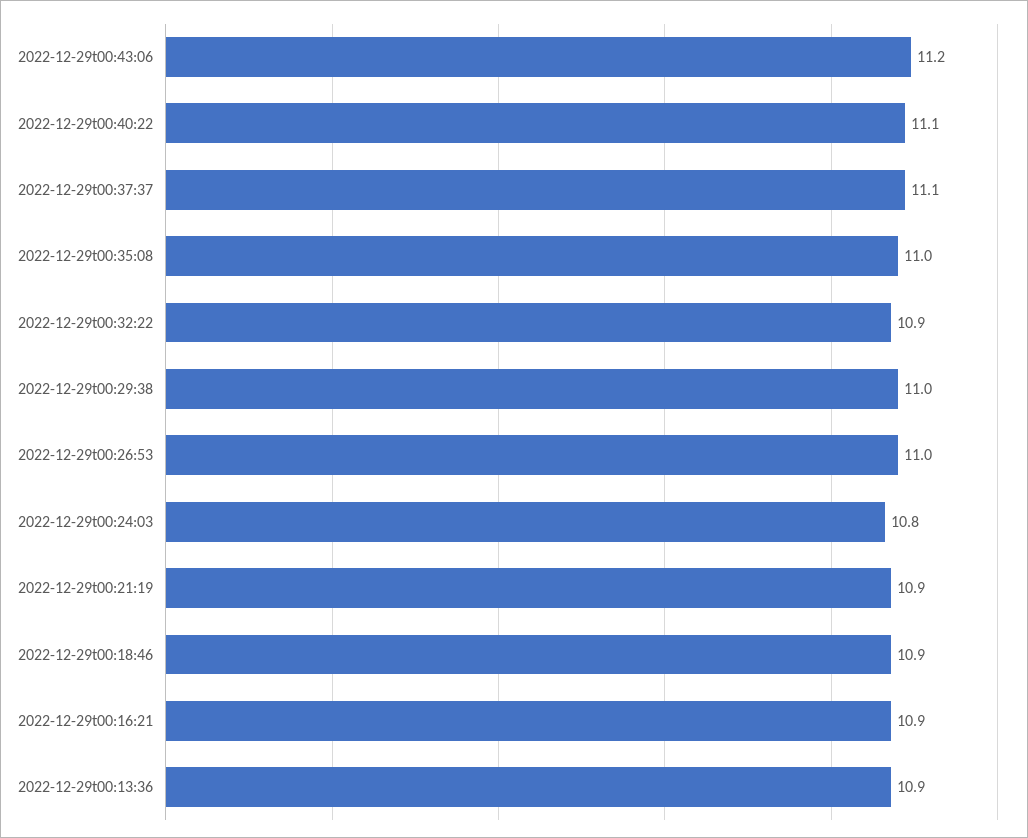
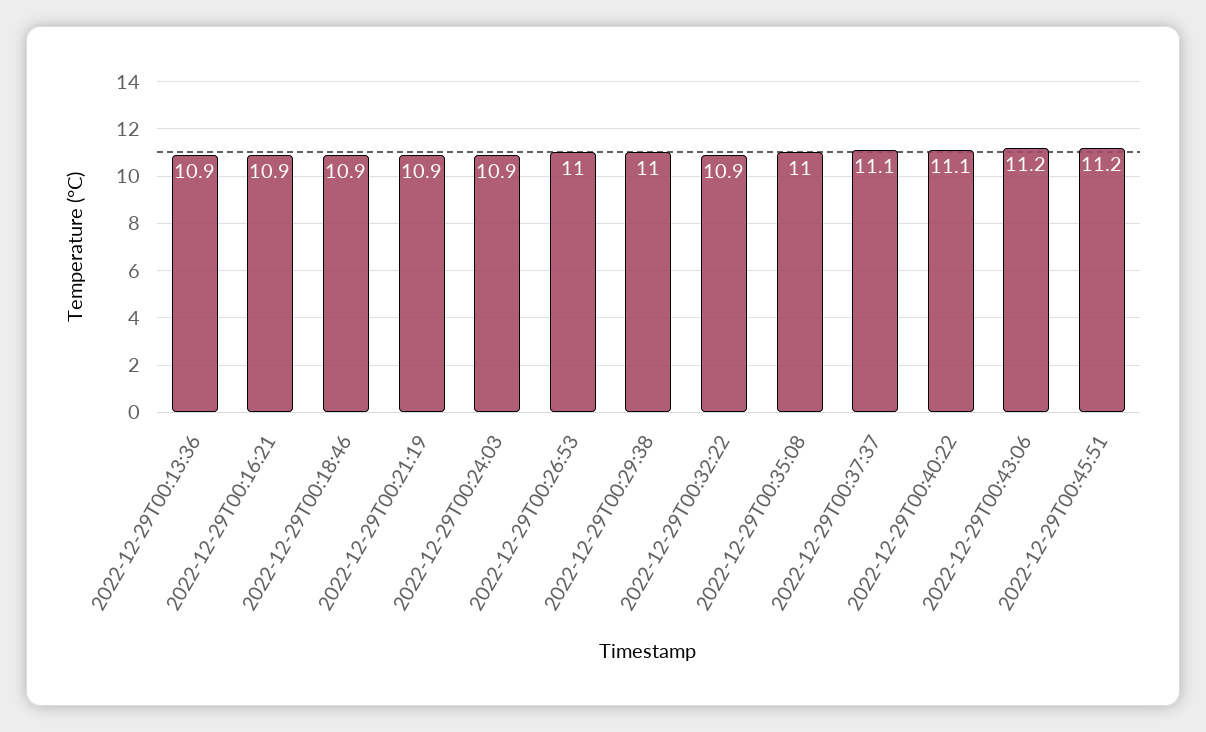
2022-12-29t00:24:03: 10.8 -> 10.9
2022-12-29T00:45:51: none -> 11.2

